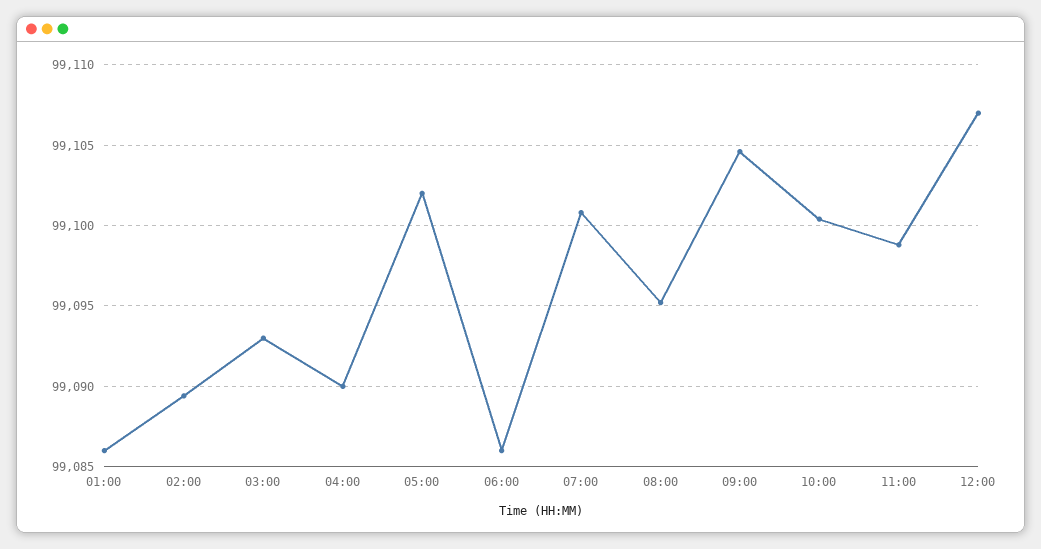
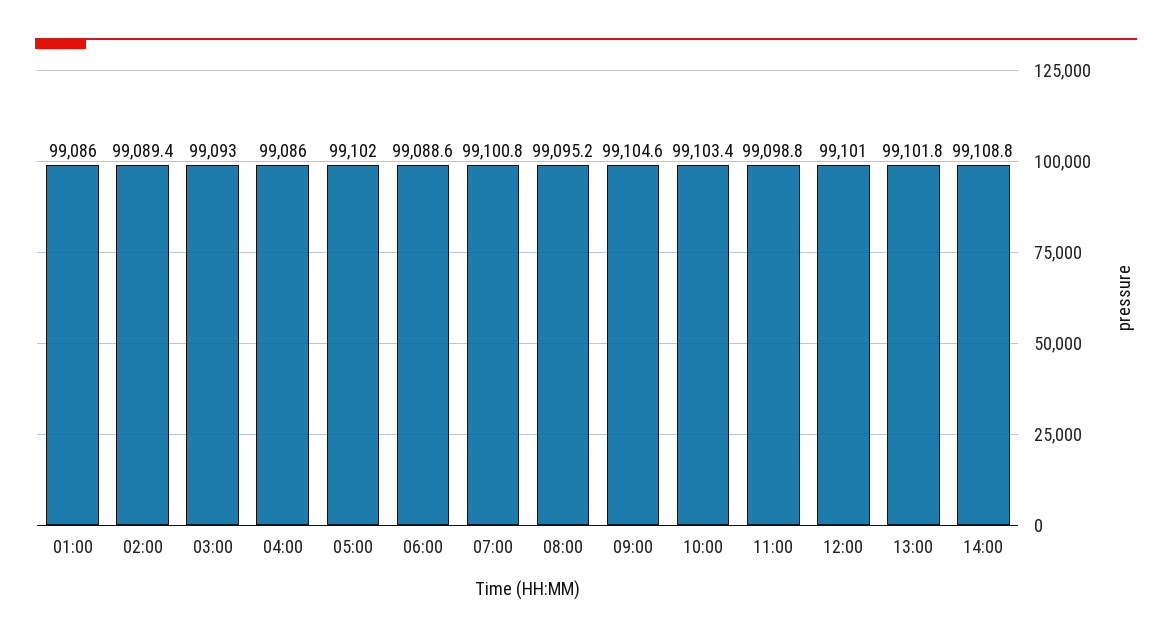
04:00: 99090 -> 99086
06:00: 99086 -> 99088.6
10:00: 99100.5 -> 99103.4
12:00: 99107 -> 99101
13:00: none -> 99101.8
14:00: none -> 99108.8

